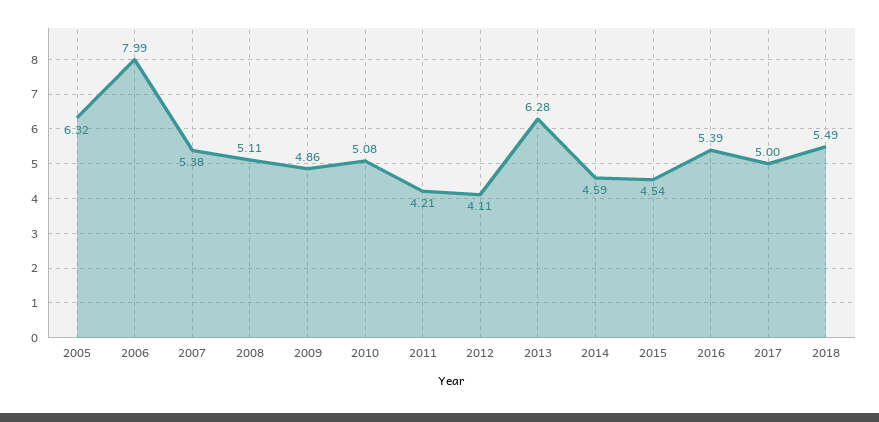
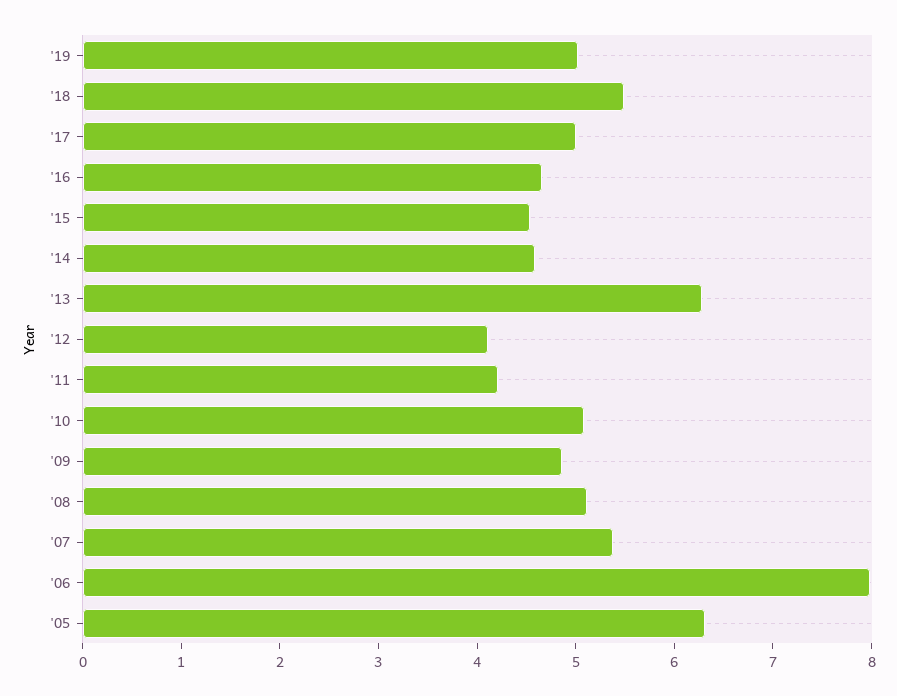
2016: 5.39 -> 4.6
'19: none -> 5

